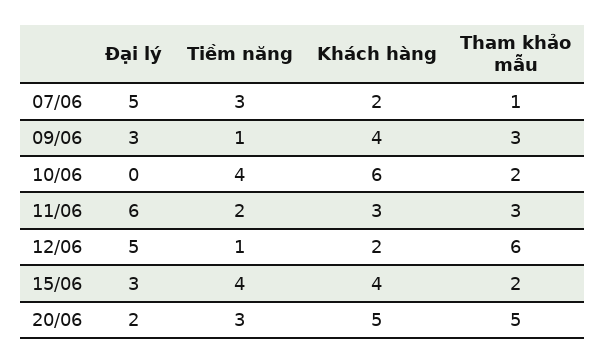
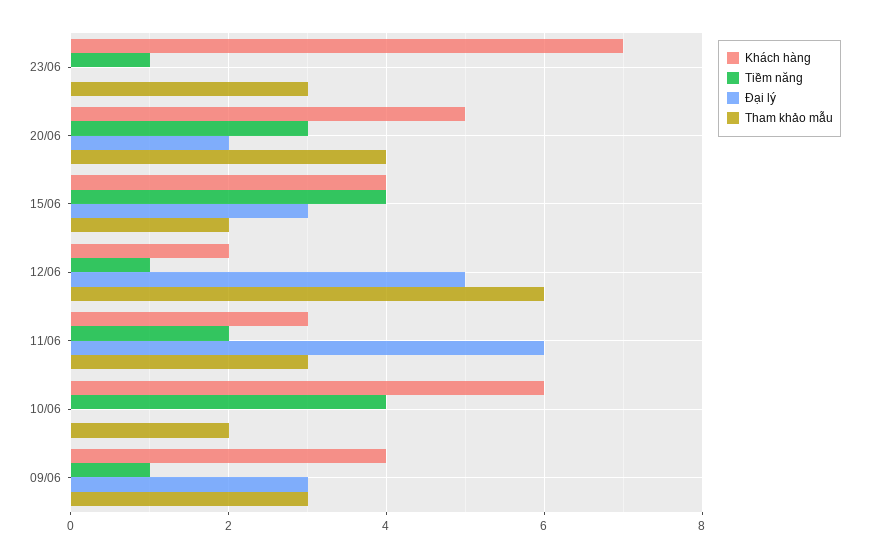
Đại lý, 07/06: 5 -> none
Tiềm năng, 07/06: 3 -> none
Khách hàng, 07/06: 2 -> none
Tham khảo mẫu, 07/06: 1 -> none
Tham khảo mẫu, 20/06: 5 -> 4
Khách hàng, 23/06: none -> 7
Tiềm năng, 23/06: none -> 1
Đại lý, 23/06: none -> 0
Tham khảo mẫu, 23/06: none -> 3

